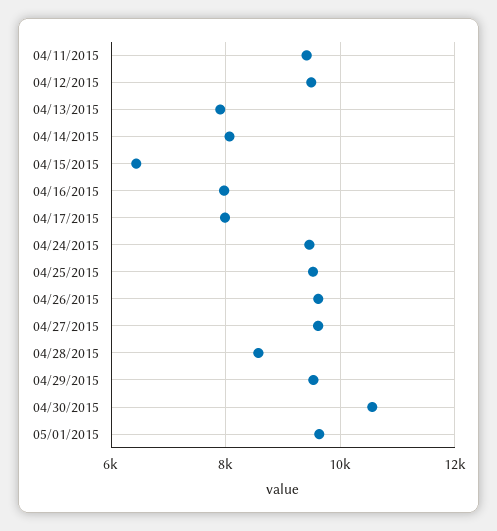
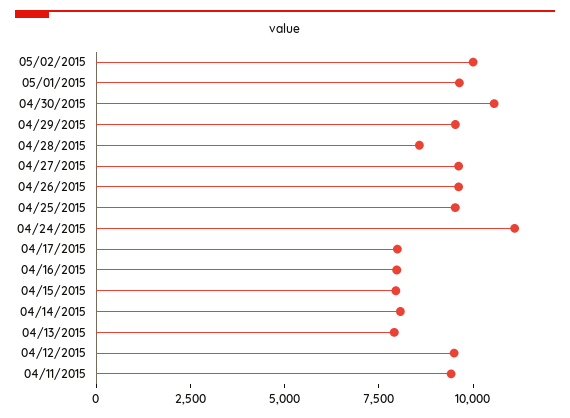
04/15/2015: 6400 -> 8000
04/24/2015: 9400 -> 11000
05/02/2015: none -> 10000

